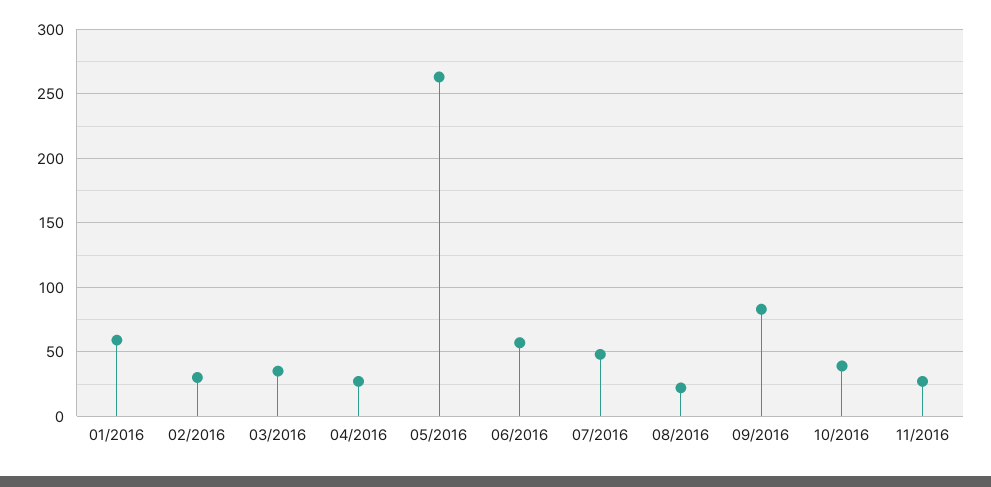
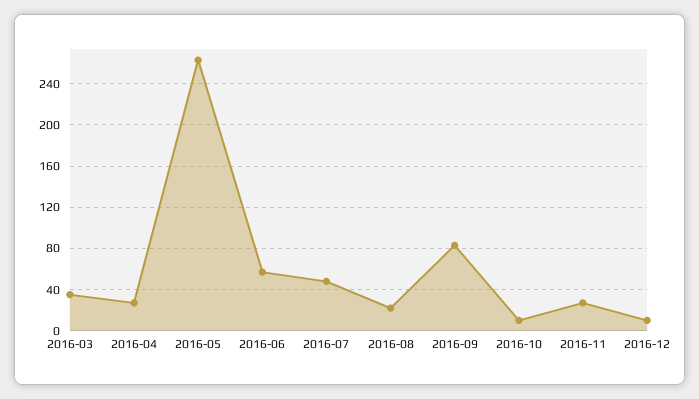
01/2016: 60 -> none
02/2016: 30 -> none
10/2016: 40 -> 10
2016-12: none -> 10

